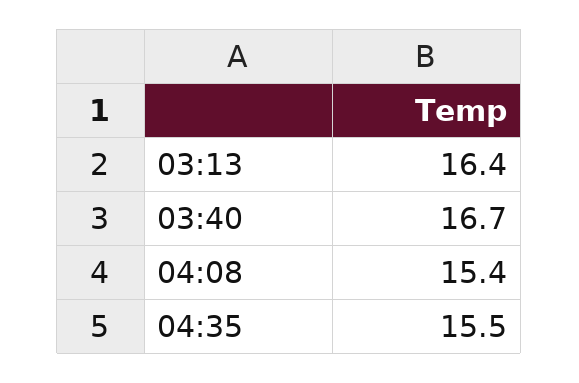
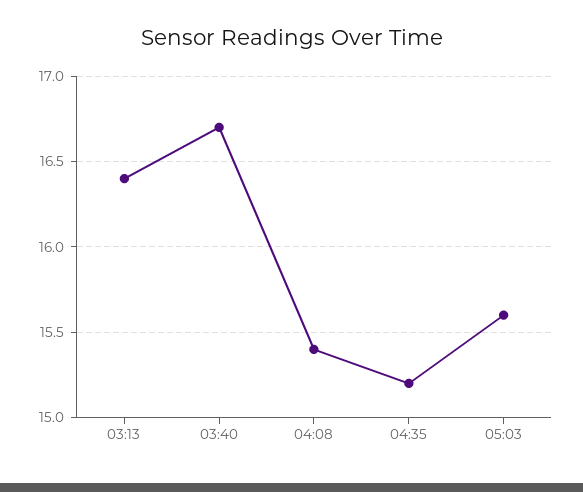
04:35: 15.5 -> 15.2
05:03: none -> 15.6

